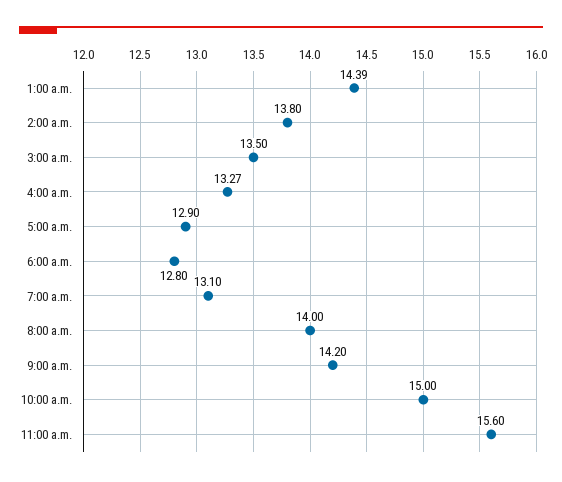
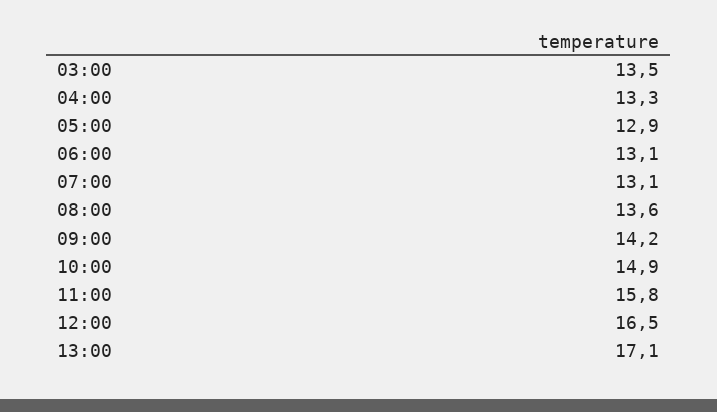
1:00 a.m.: 14.39 -> none
2:00 a.m.: 13.8 -> none
4:00 a.m.: 13.27 -> 13.3
6:00 a.m.: 12.8 -> 13.1
8:00 a.m.: 14 -> 13.6
10:00 a.m.: 15 -> 14.9
11:00 a.m.: 15.6 -> 15.8
12:00: none -> 16.5
13:00: none -> 17.1

